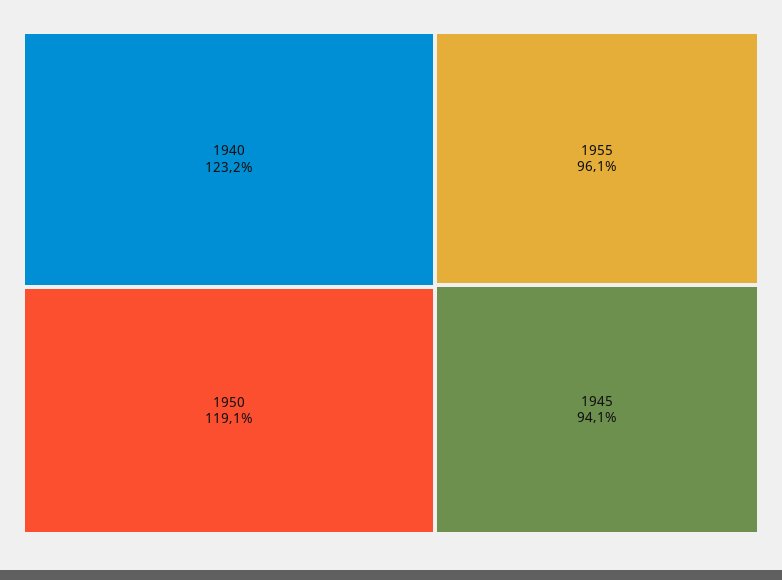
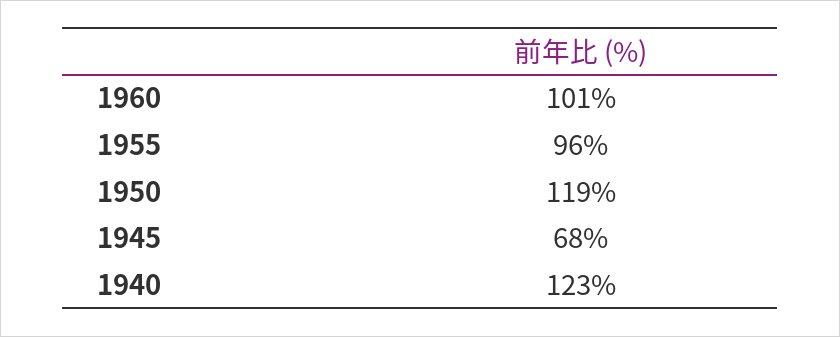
1945: 94.1 -> 68
1960: none -> 101

